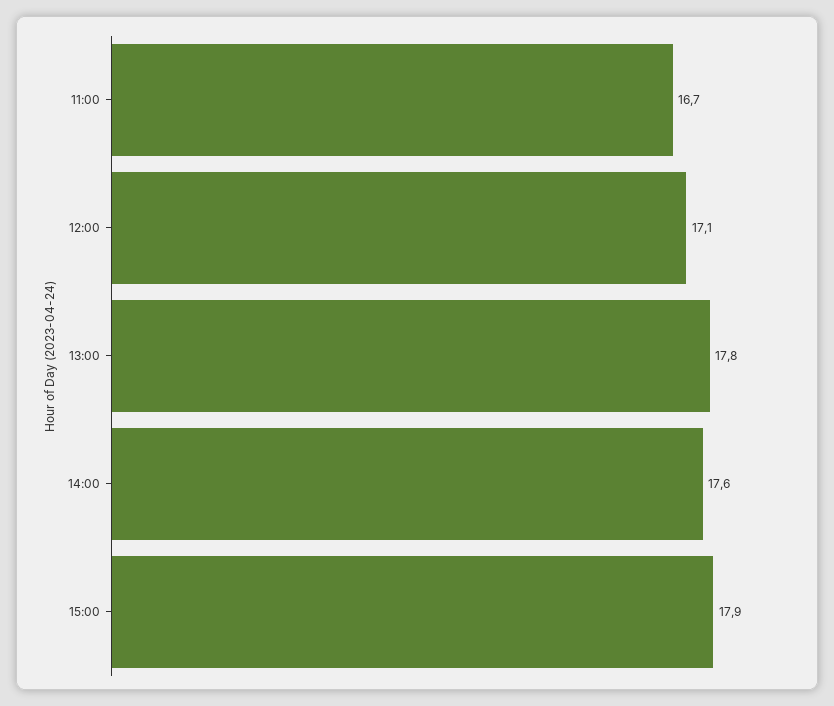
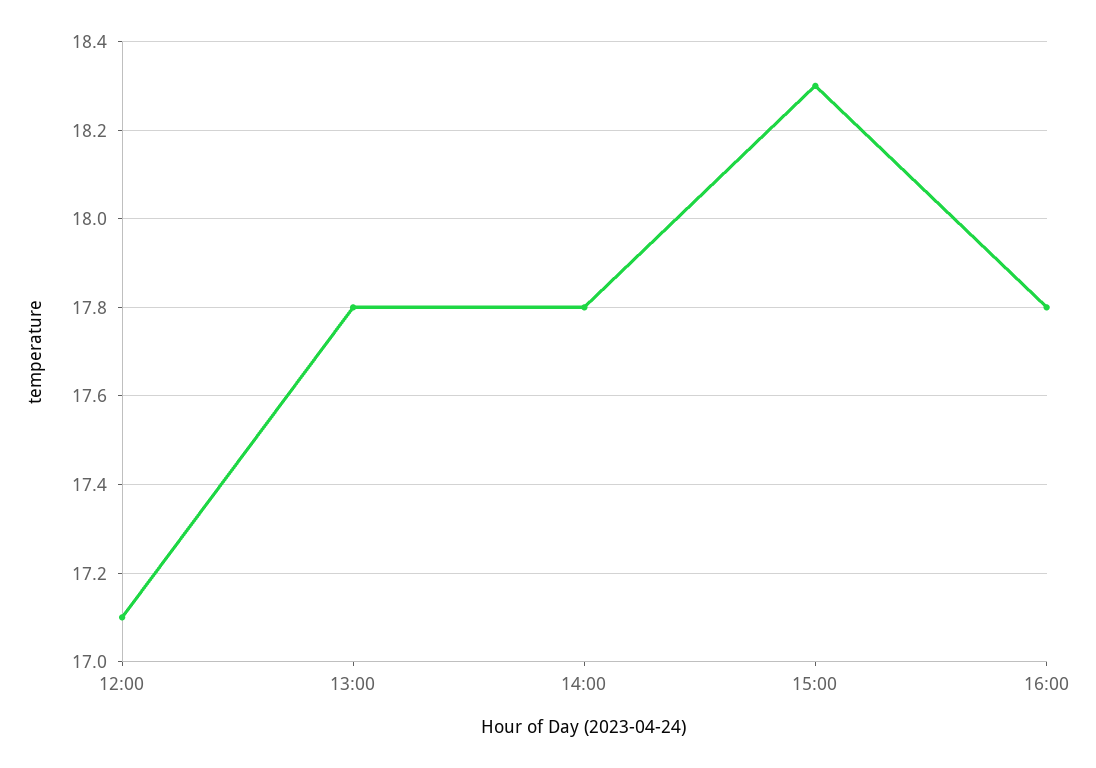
11:00: 16.7 -> none
14:00: 17.6 -> 17.8
15:00: 17.9 -> 18.3
16:00: none -> 17.8

